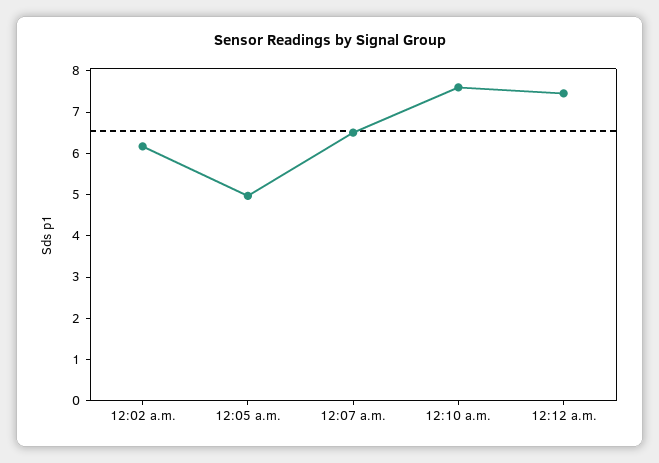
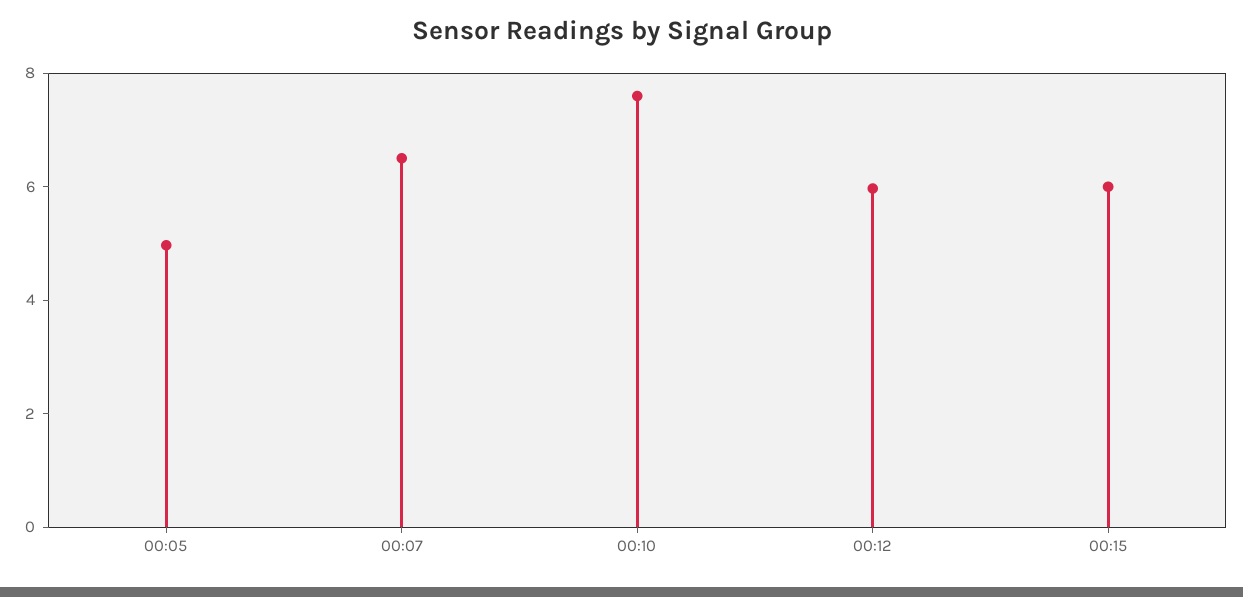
12:02 a.m.: 6.2 -> none
12:12 a.m.: 7.4 -> 6
00:15: none -> 6

